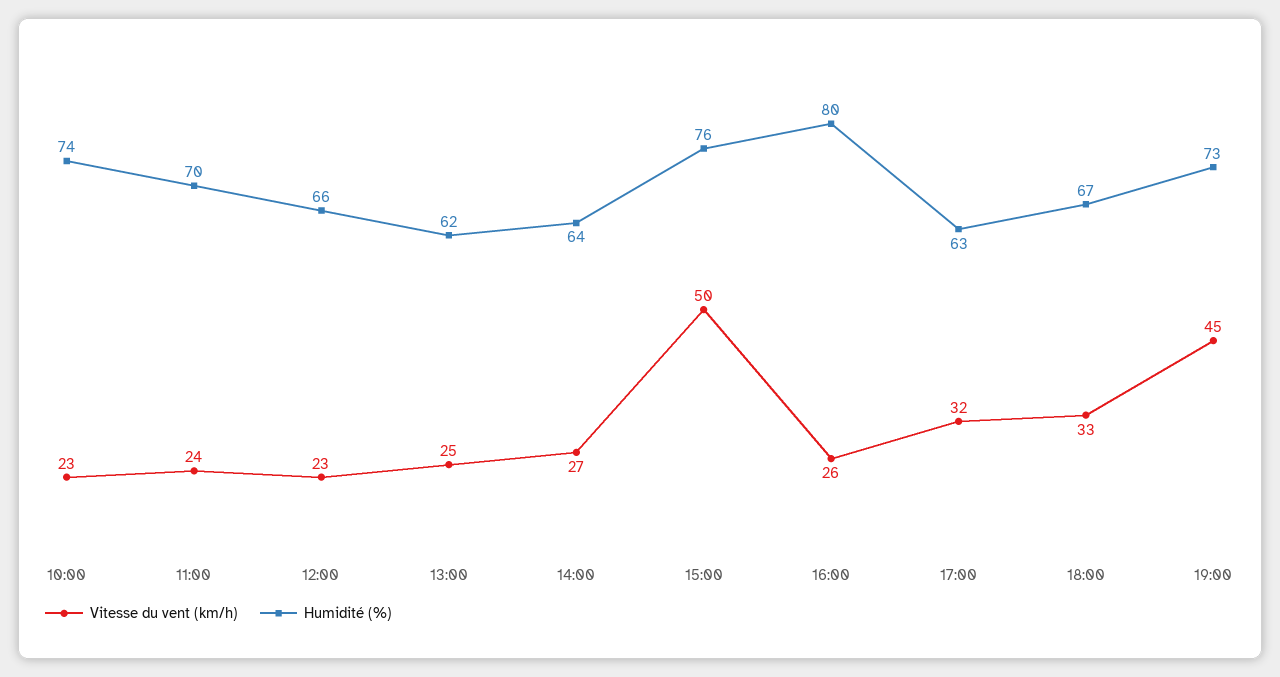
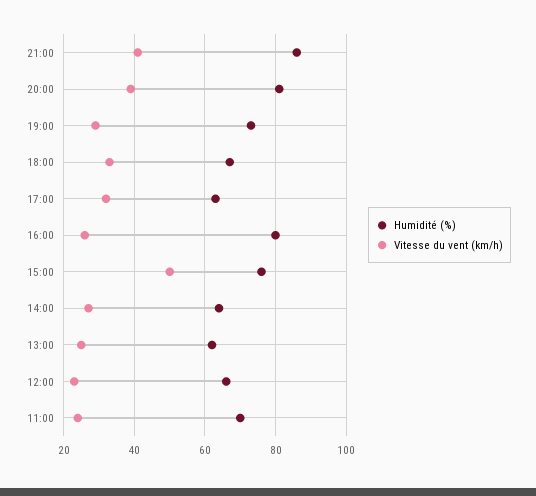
Vitesse du vent (km/h), 10:00: 23 -> none
Humidité (%), 10:00: 74 -> none
Vitesse du vent (km/h), 19:00: 45 -> 30
Humidité (%), 21:00: none -> 85
Vitesse du vent (km/h), 21:00: none -> 40
Humidité (%), 20:00: none -> 80
Vitesse du vent (km/h), 20:00: none -> 40

